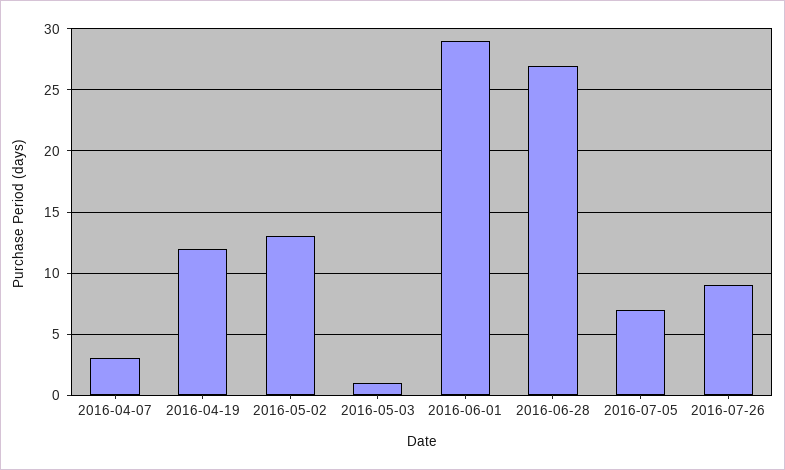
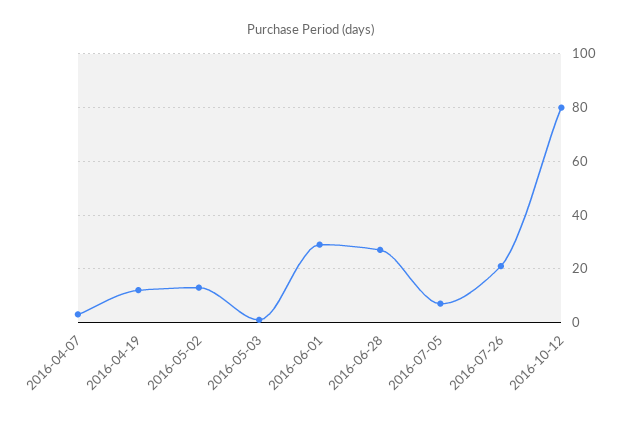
2016-07-26: 9 -> 20
2016-10-12: none -> 80

